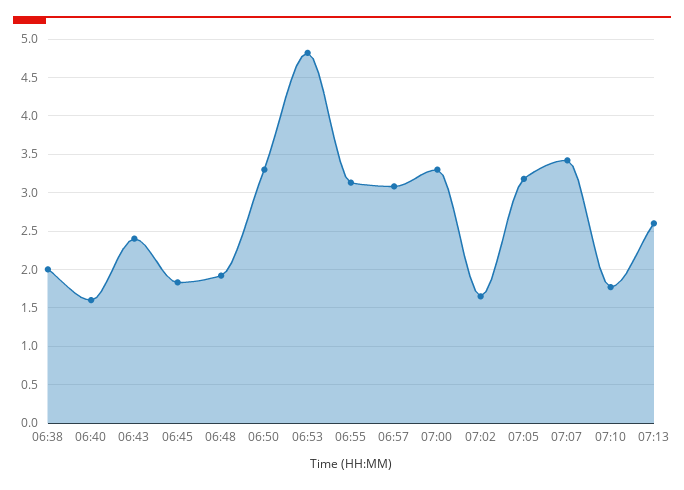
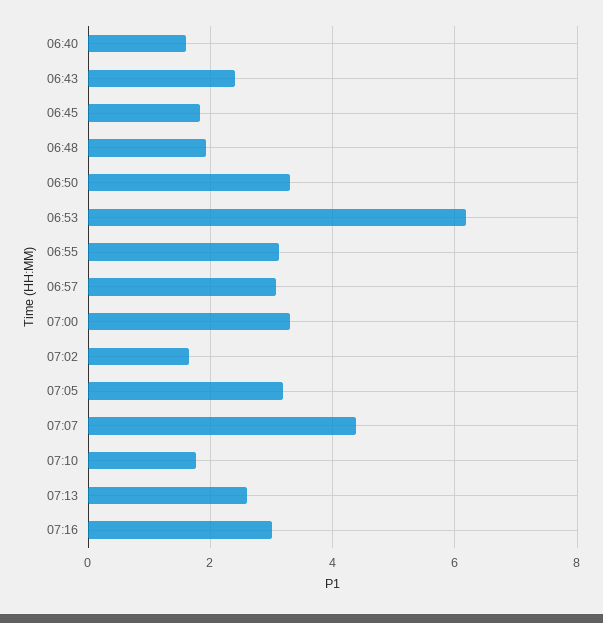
06:38: 2 -> none
06:53: 4.8 -> 6.2
07:07: 3.4 -> 4.4
07:16: none -> 3

